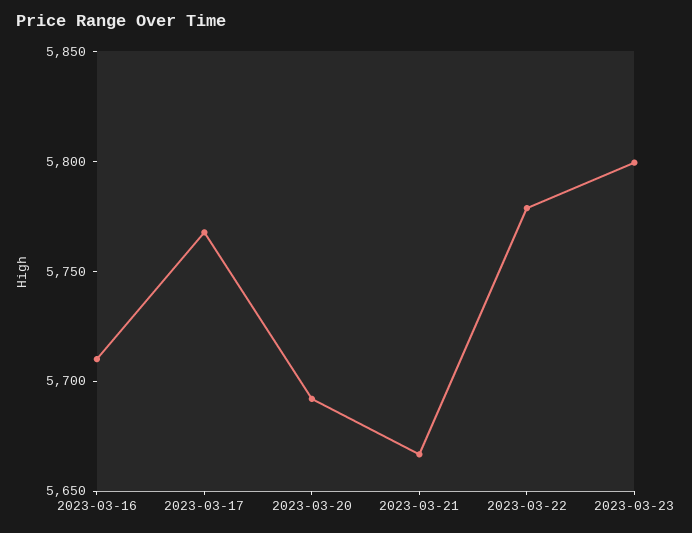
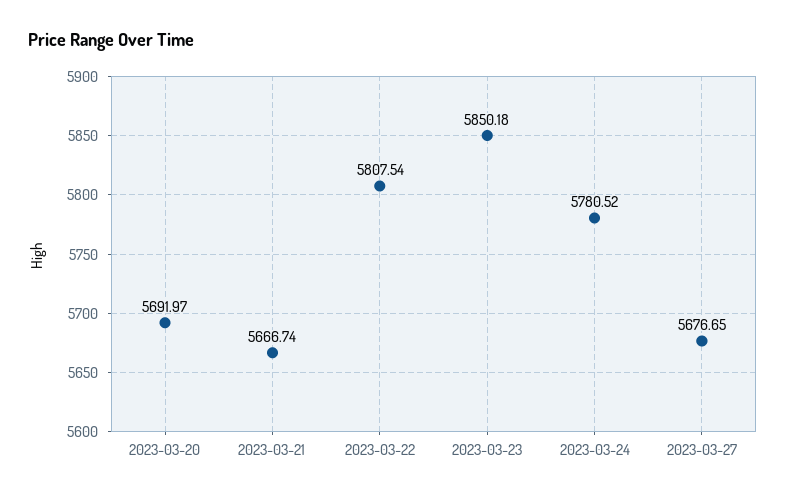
2023-03-16: 5710 -> none
2023-03-17: 5770 -> none
2023-03-22: 5780 -> 5807.54
2023-03-23: 5800 -> 5850.18
2023-03-24: none -> 5780.52
2023-03-27: none -> 5676.65

